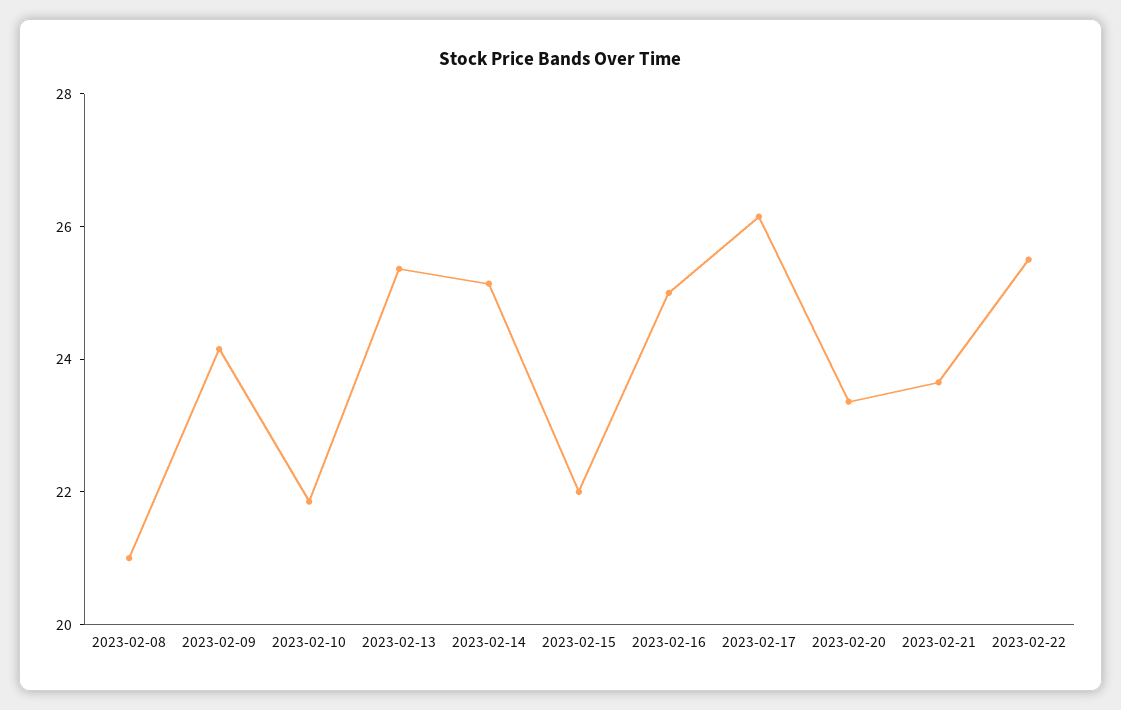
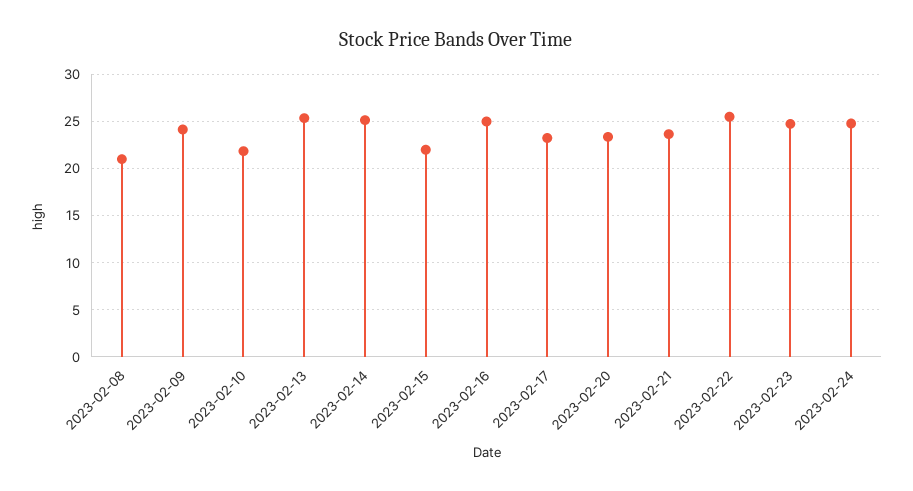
2023-02-17: 26 -> 23
2023-02-23: none -> 25
2023-02-24: none -> 25

